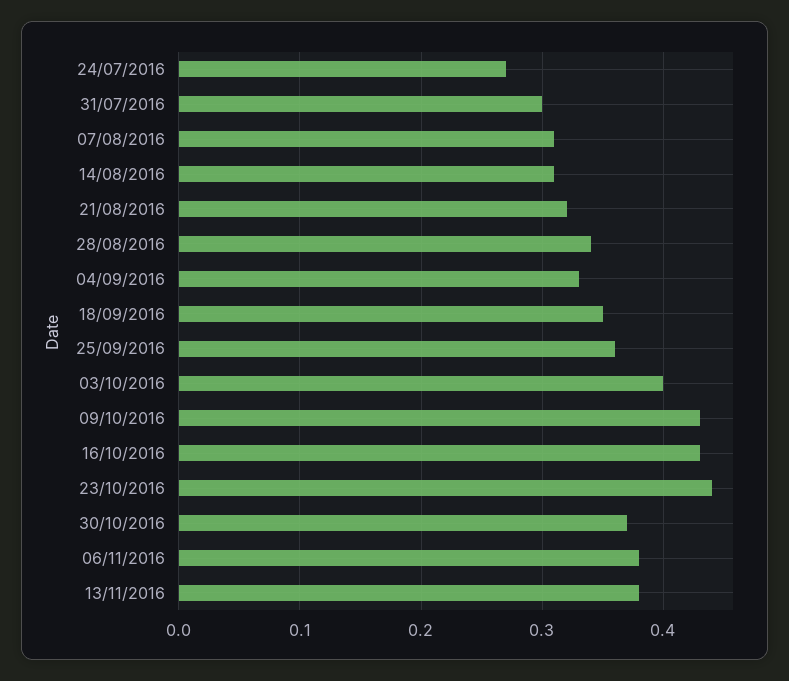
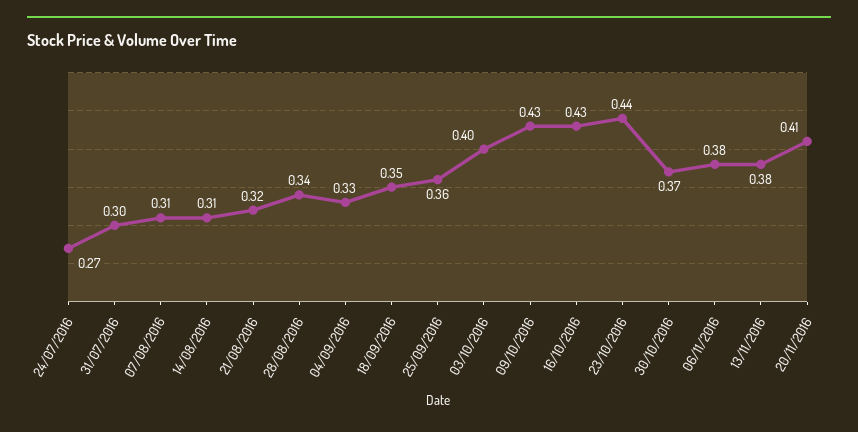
20/11/2016: none -> 0.41

